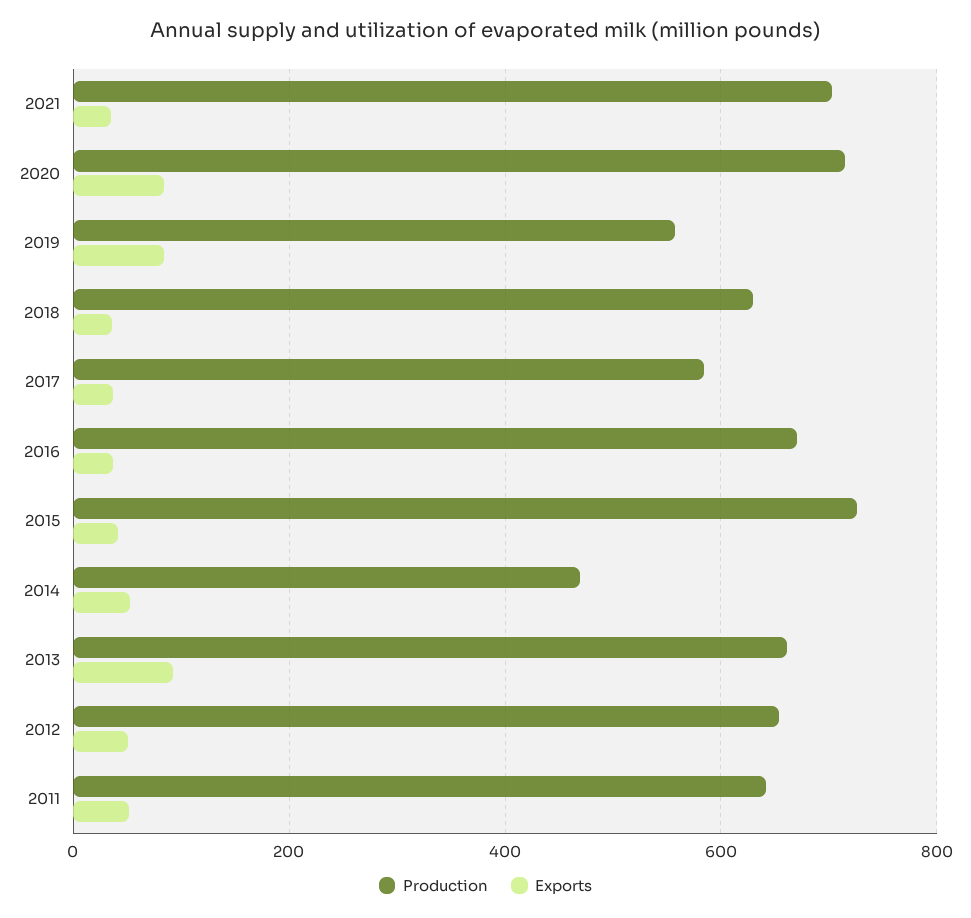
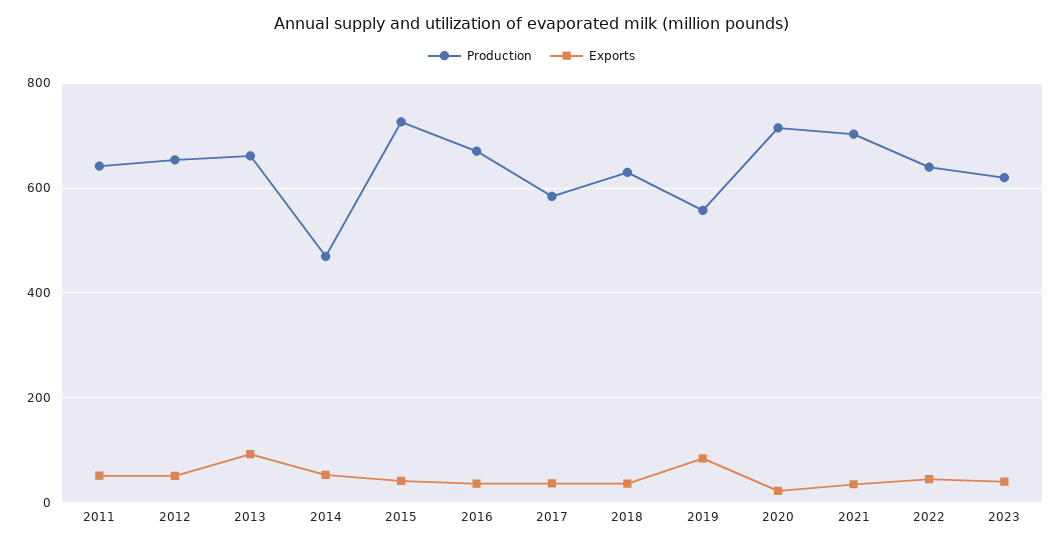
Exports, 2020: 80 -> 20
Production, 2022: none -> 640
Exports, 2022: none -> 40
Production, 2023: none -> 620
Exports, 2023: none -> 40

